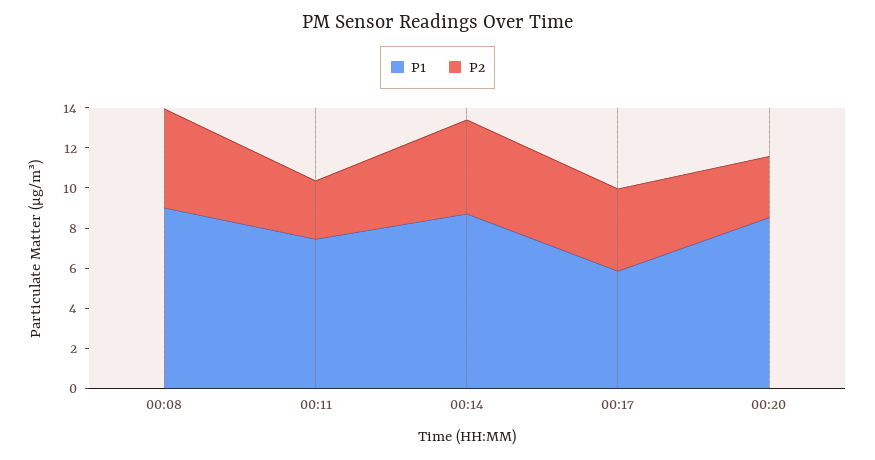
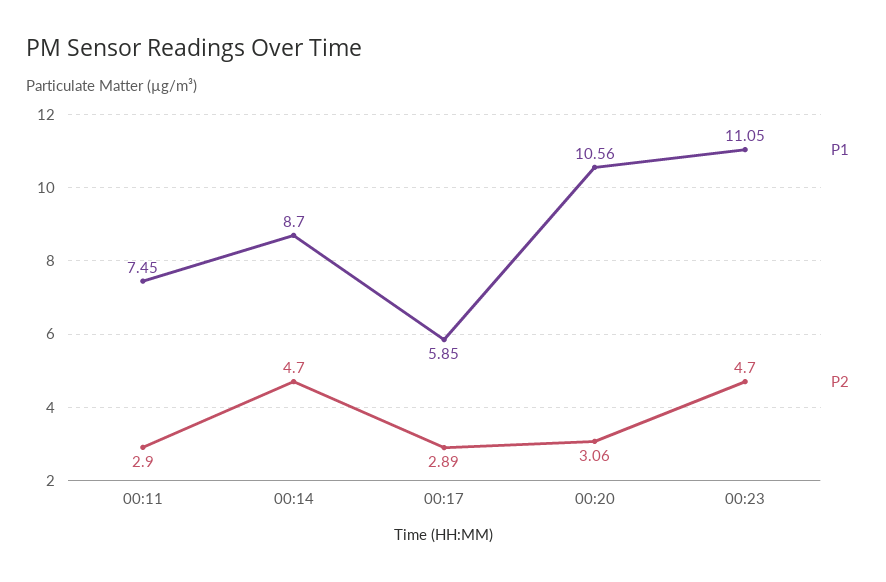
P1, 00:08: 9 -> none
P2, 00:08: 5 -> none
P2, 00:17: 4 -> 2.89
P1, 00:20: 8.5 -> 10.56
P1, 00:23: none -> 11.05
P2, 00:23: none -> 4.7

